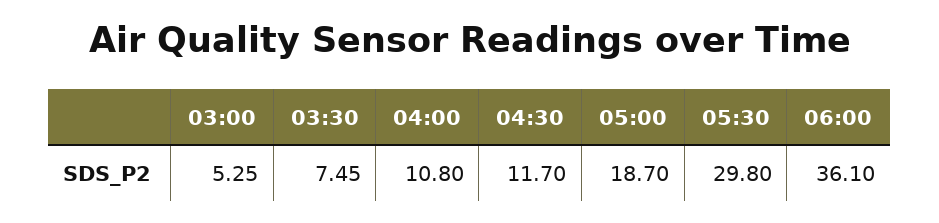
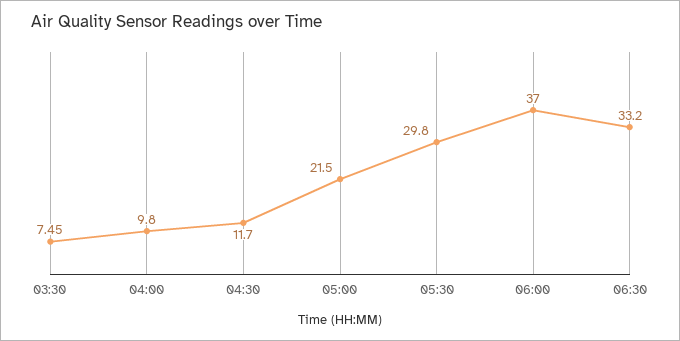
03:00: 5.25 -> none
04:00: 10.8 -> 9.8
05:00: 18.7 -> 21.5
06:00: 36.1 -> 37
06:30: none -> 33.2

